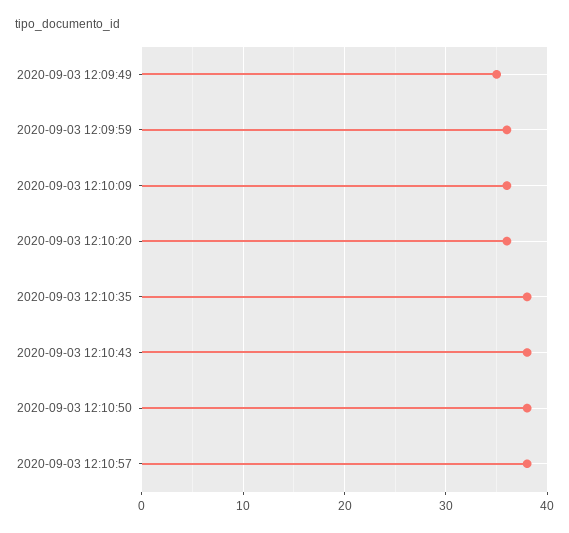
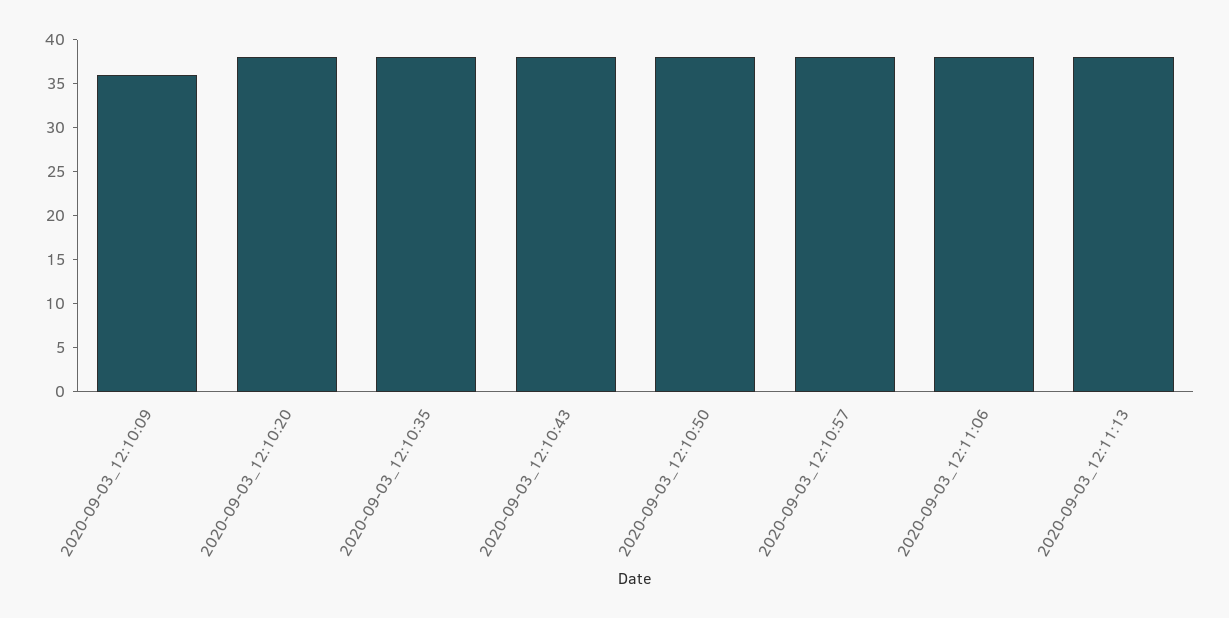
2020-09-03 12:09:49: 35 -> none
2020-09-03 12:09:59: 36 -> none
2020-09-03 12:10:20: 36 -> 38
2020-09-03_12:11:06: none -> 38
2020-09-03_12:11:13: none -> 38

